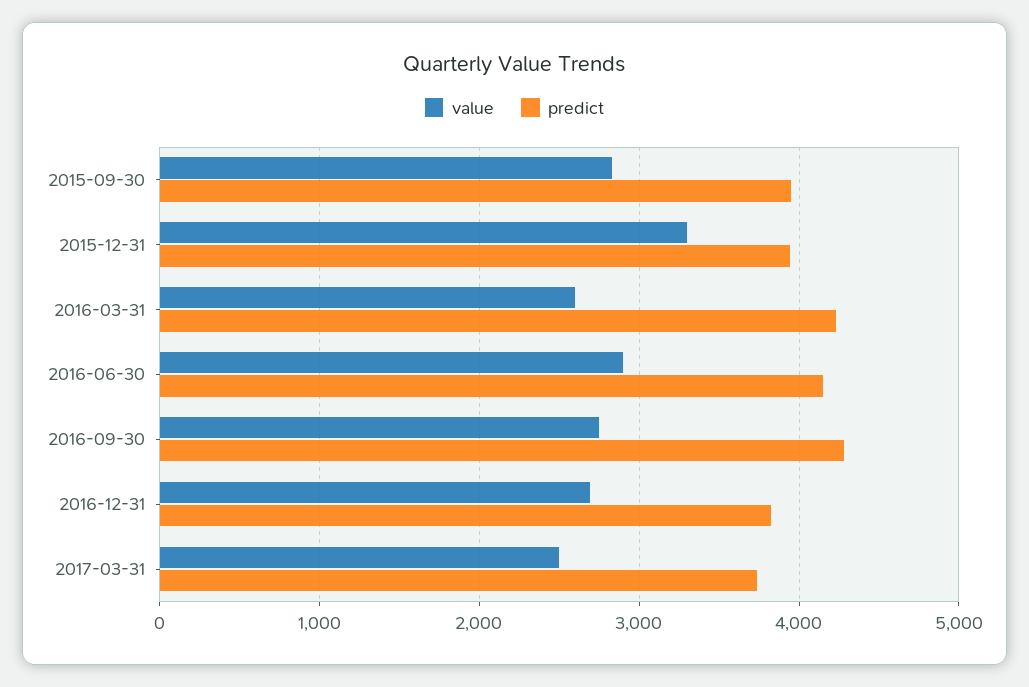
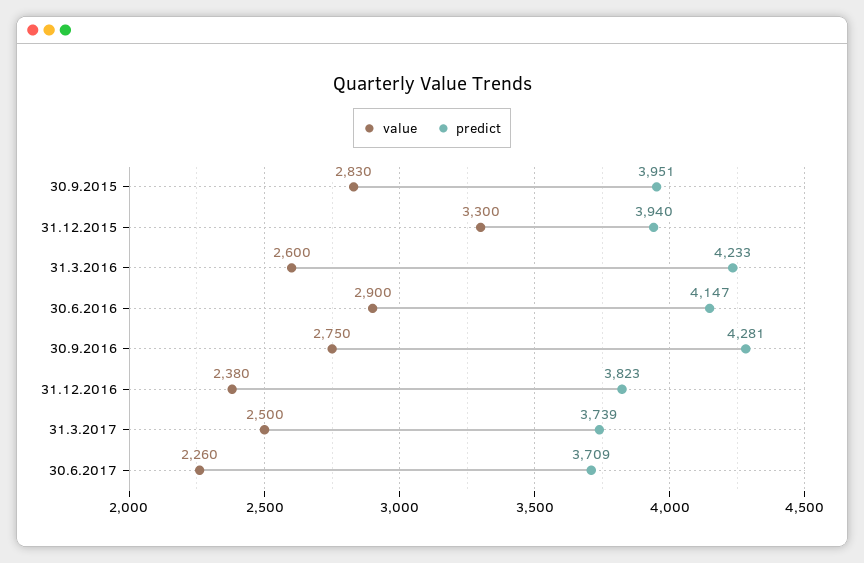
value, 2016-12-31: 2700 -> 2380
value, 30.6.2017: none -> 2260
predict, 30.6.2017: none -> 3709

